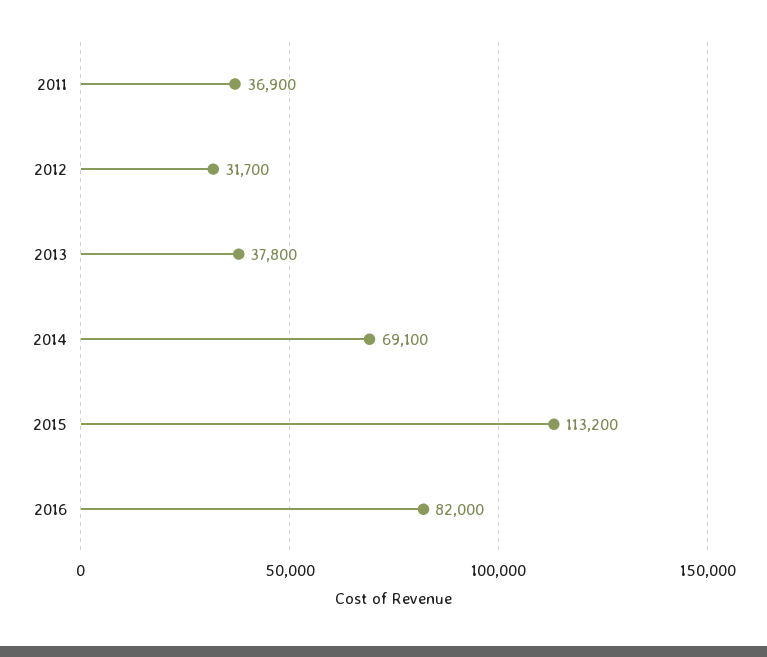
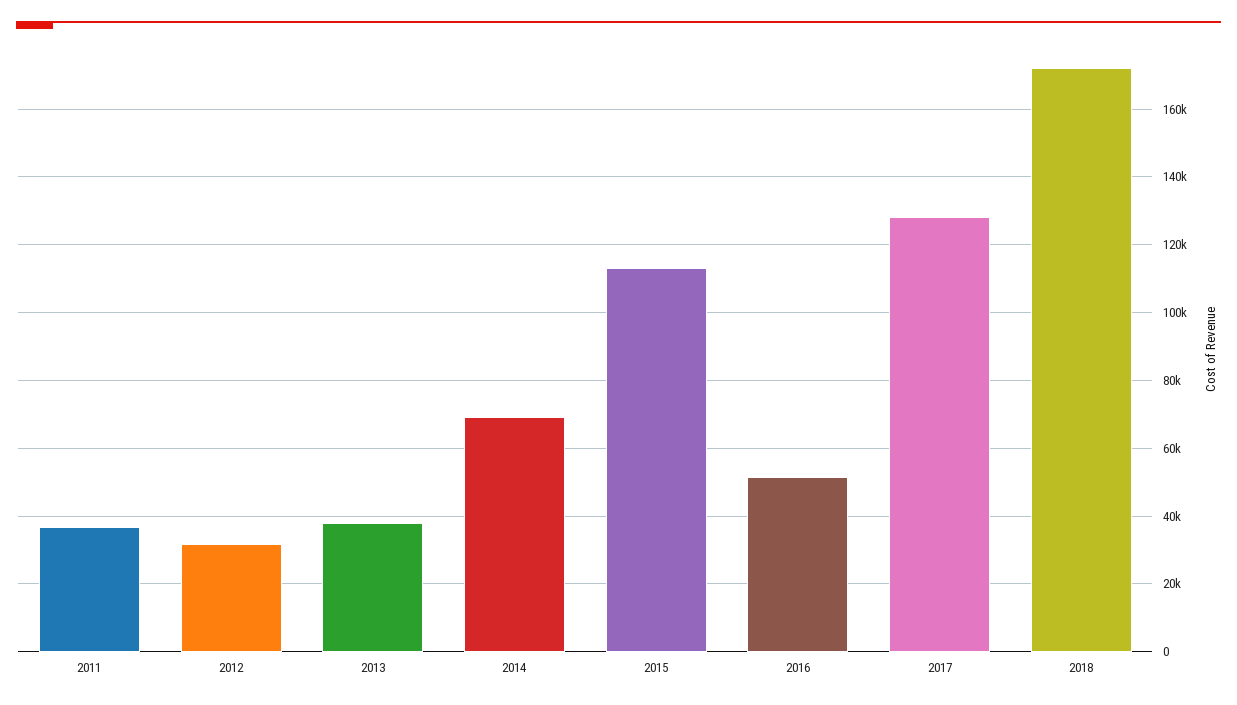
2016: 82000 -> 52000
2017: none -> 128000
2018: none -> 172000

